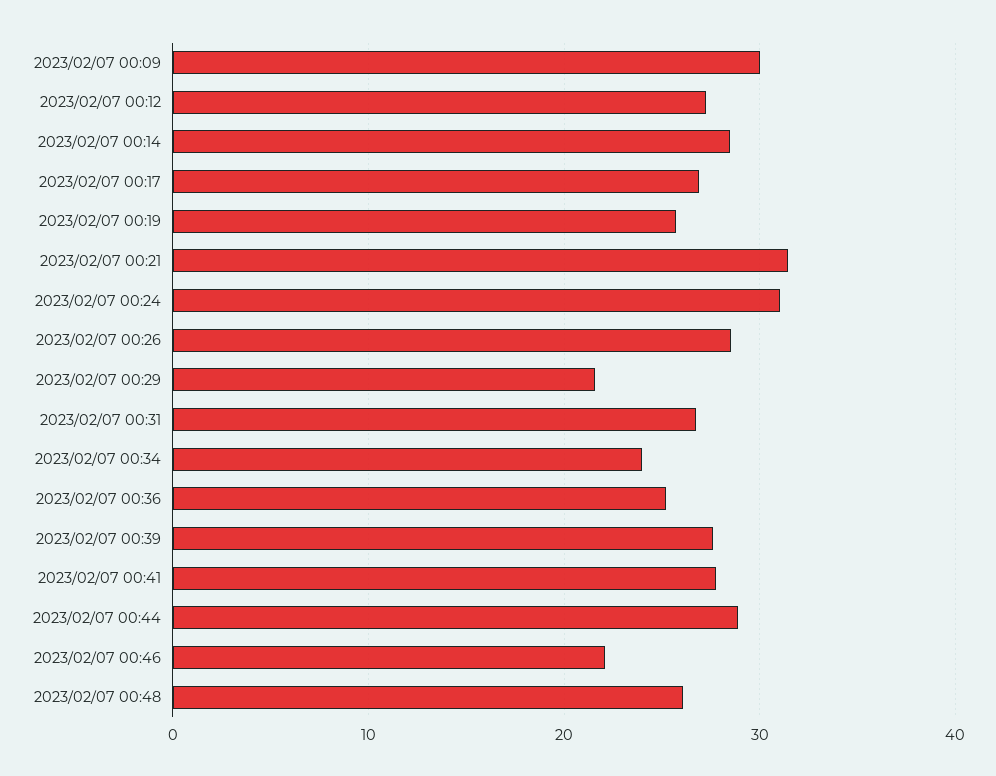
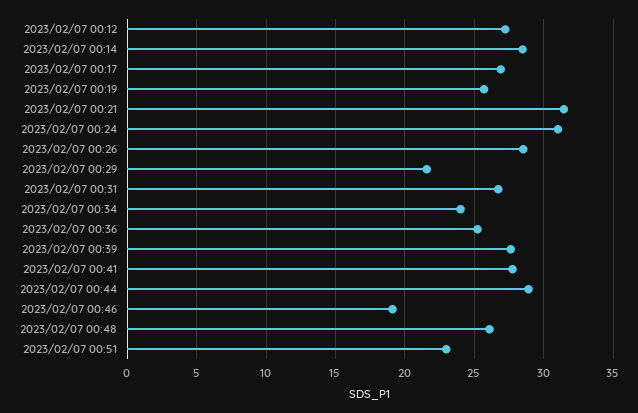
2023/02/07 00:09: 30 -> none
2023/02/07 00:46: 22 -> 19
2023/02/07 00:51: none -> 23

